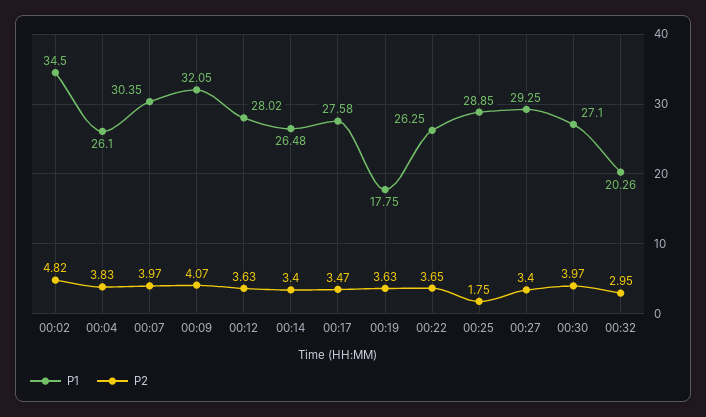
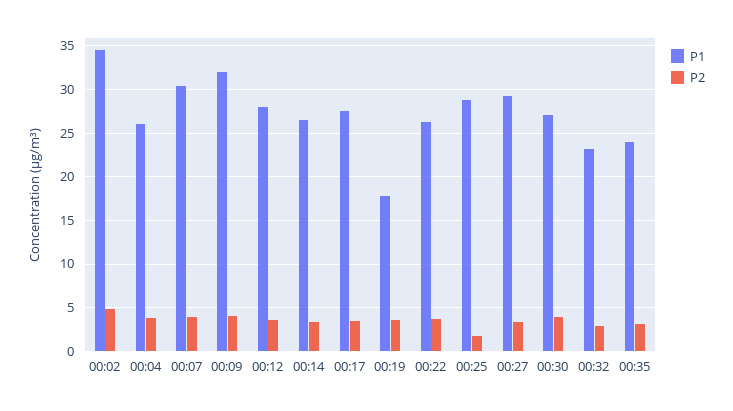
P1, 00:32: 20.26 -> 23
P1, 00:35: none -> 24
P2, 00:35: none -> 3

